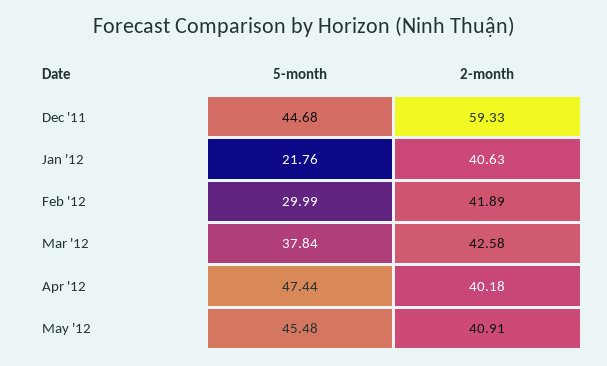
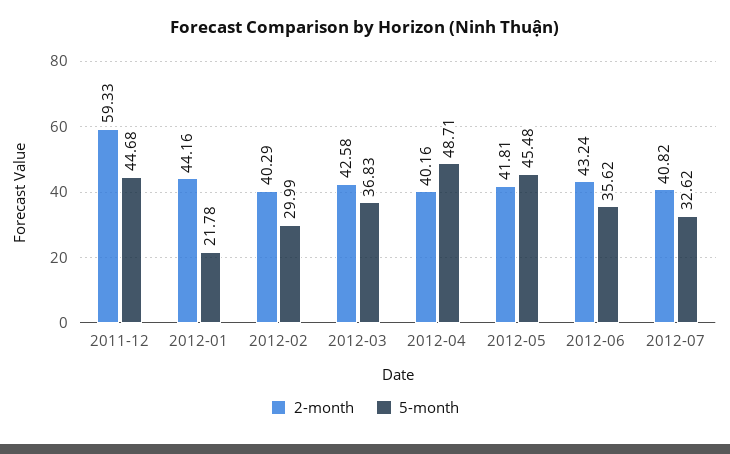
5-month, Jan '12: 21.76 -> 21.78
2-month, Jan '12: 40.63 -> 44.16
2-month, Feb '12: 41.89 -> 40.29
5-month, Mar '12: 37.84 -> 36.83
5-month, Apr '12: 47.44 -> 48.71
2-month, Apr '12: 40.18 -> 40.16
2-month, May '12: 40.91 -> 41.81
2-month, 2012-06: none -> 43.24
5-month, 2012-06: none -> 35.62
2-month, 2012-07: none -> 40.82
5-month, 2012-07: none -> 32.62

